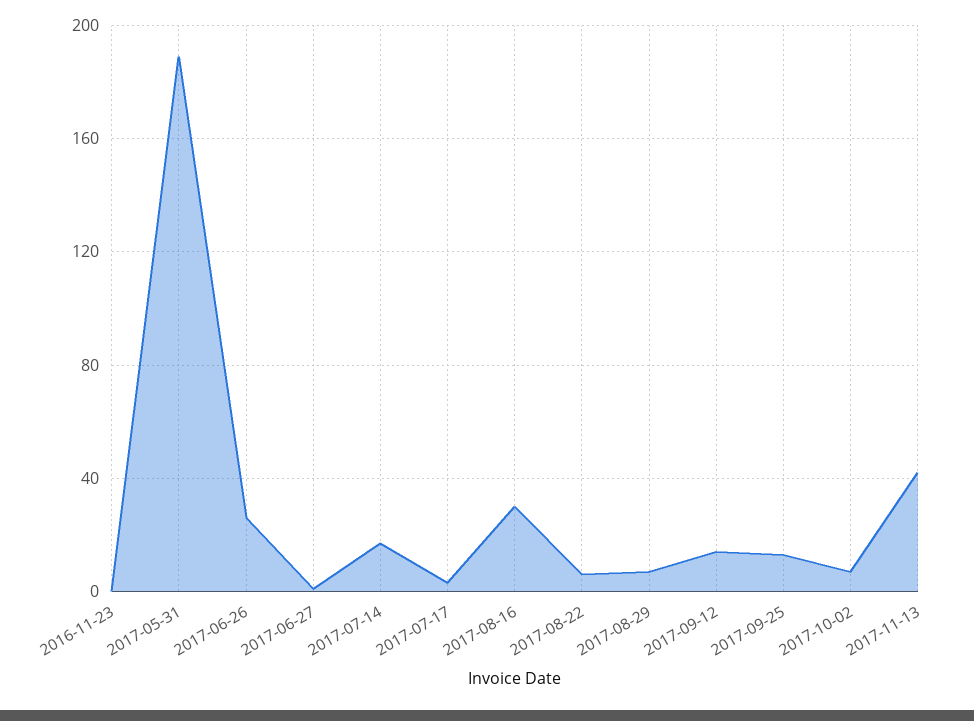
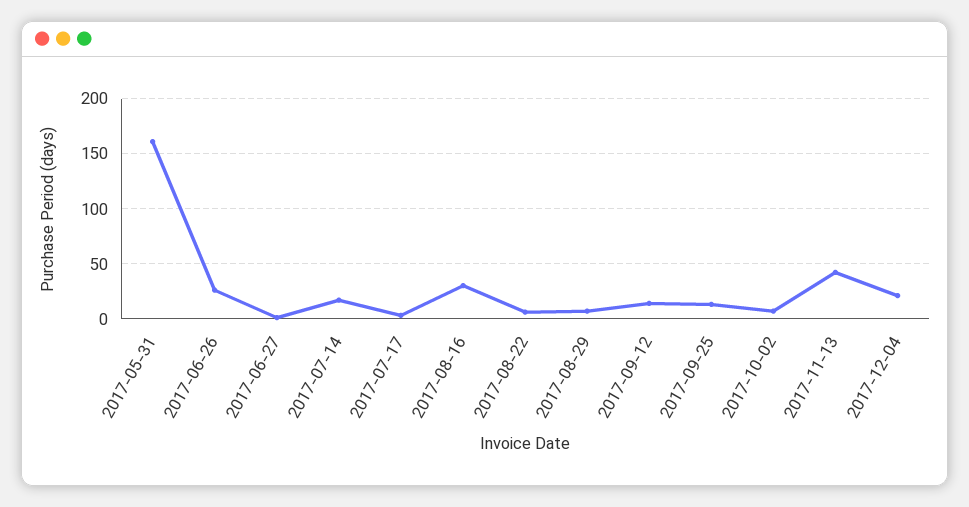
2016-11-23: 0 -> none
2017-05-31: 190 -> 160
2017-12-04: none -> 20

